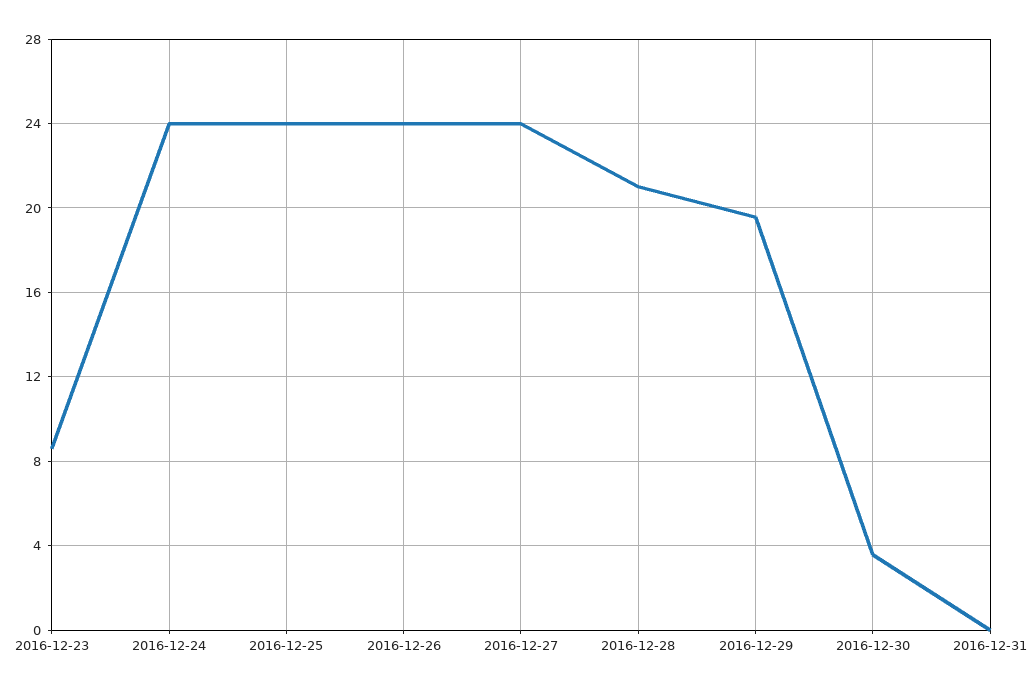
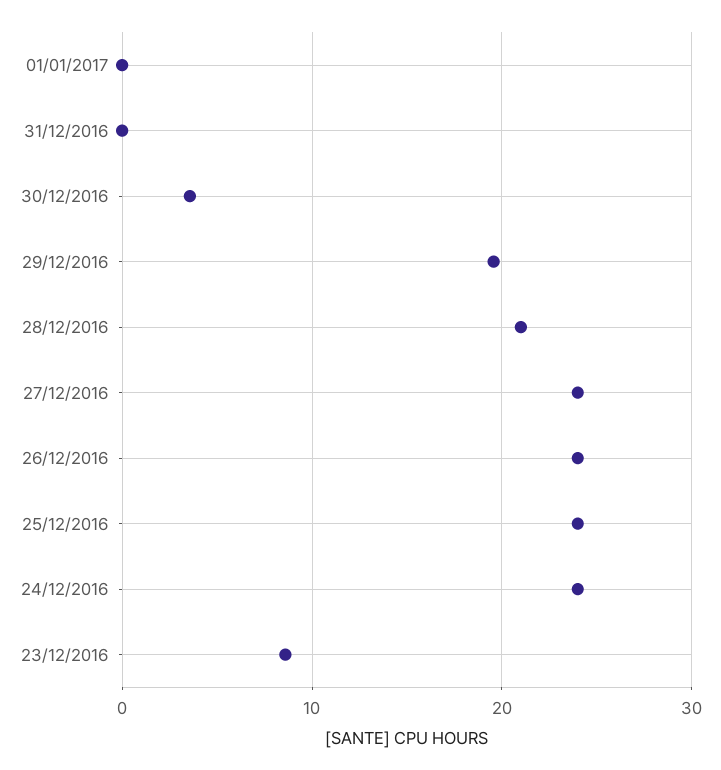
01/01/2017: none -> 0

